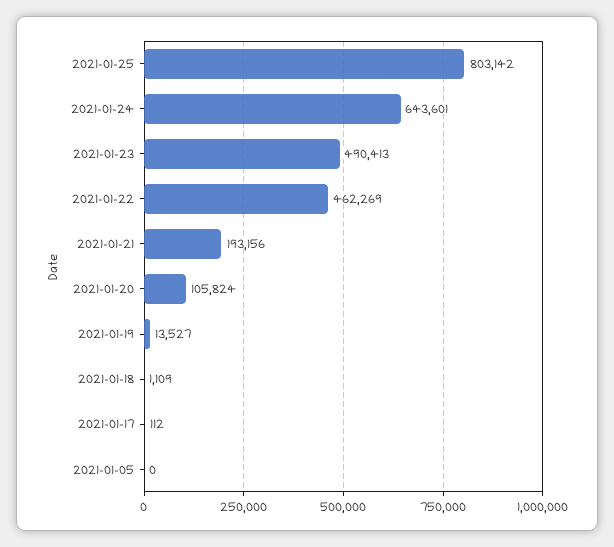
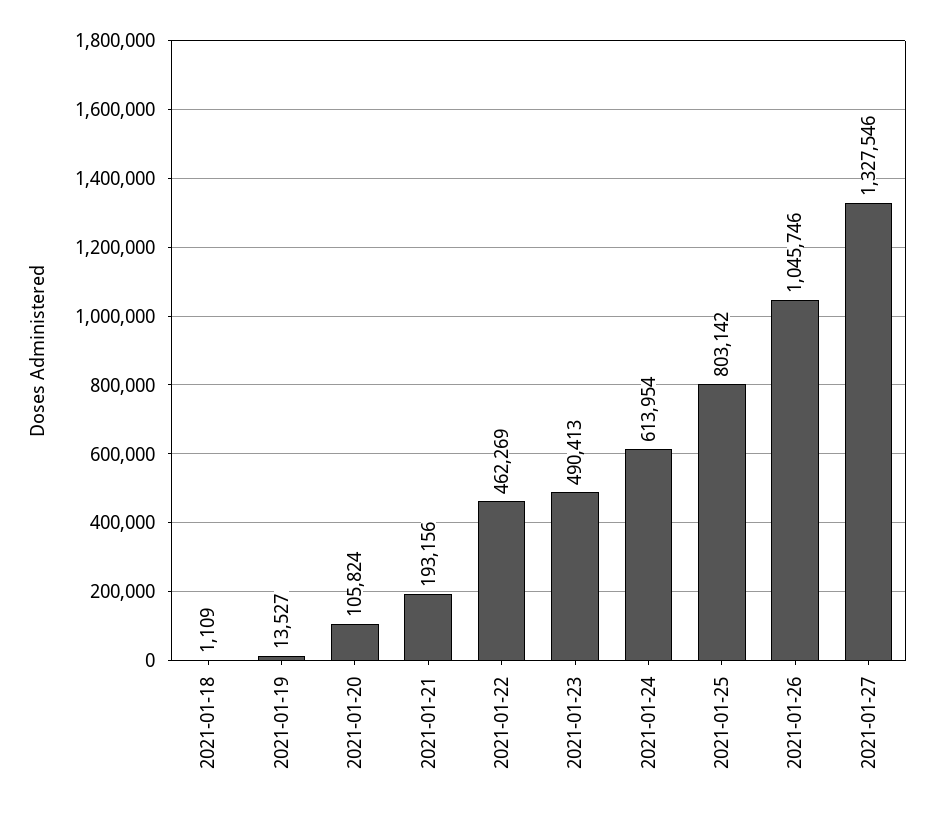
2021-01-24: 643601 -> 613954
2021-01-17: 112 -> none
2021-01-05: 0 -> none
2021-01-26: none -> 1045746
2021-01-27: none -> 1327546

